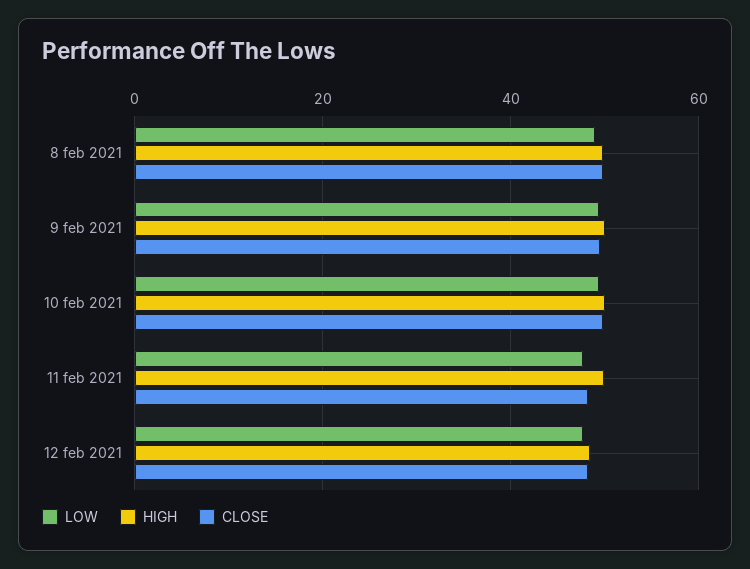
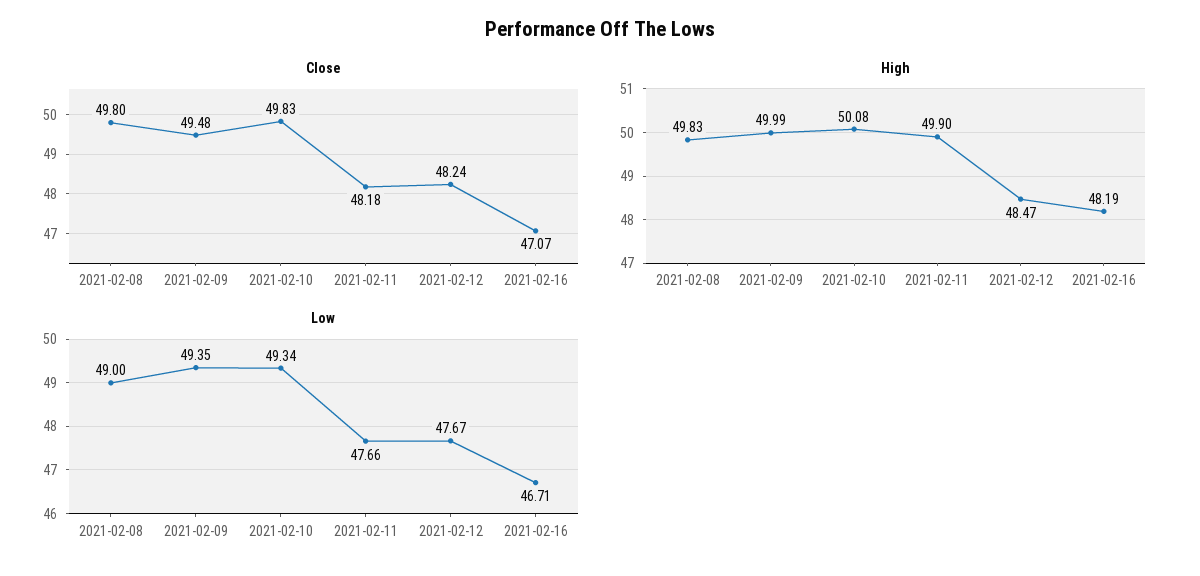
CLOSE, 2021-02-16: none -> 47.07
HIGH, 2021-02-16: none -> 48.19
LOW, 2021-02-16: none -> 46.71

